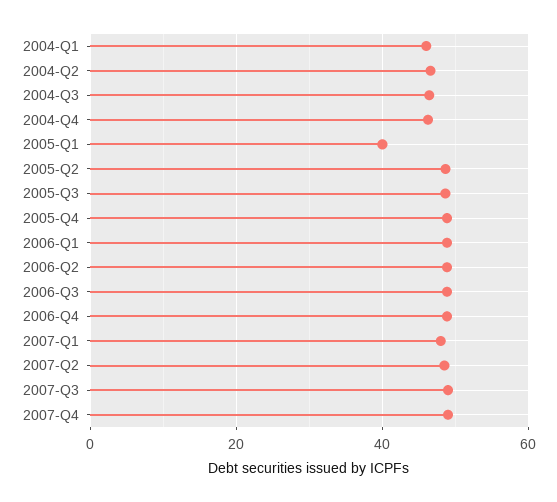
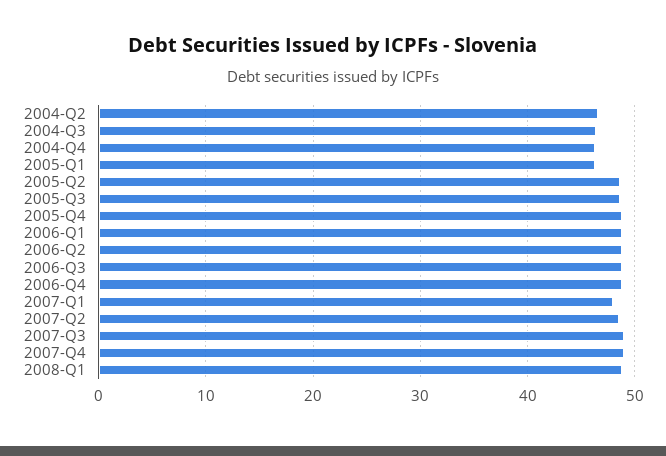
2004-Q1: 46 -> none
2005-Q1: 40 -> 46
2008-Q1: none -> 49

